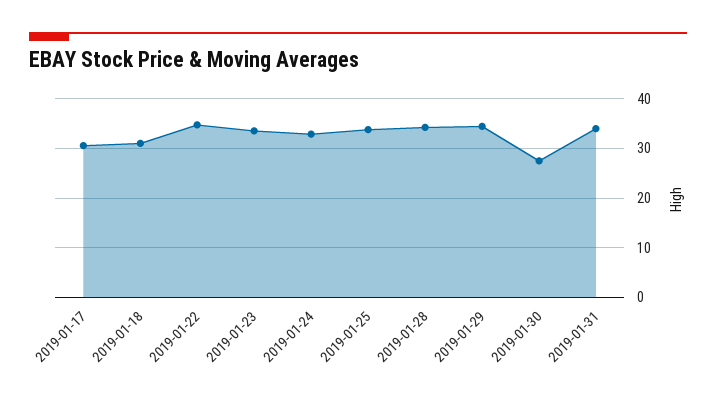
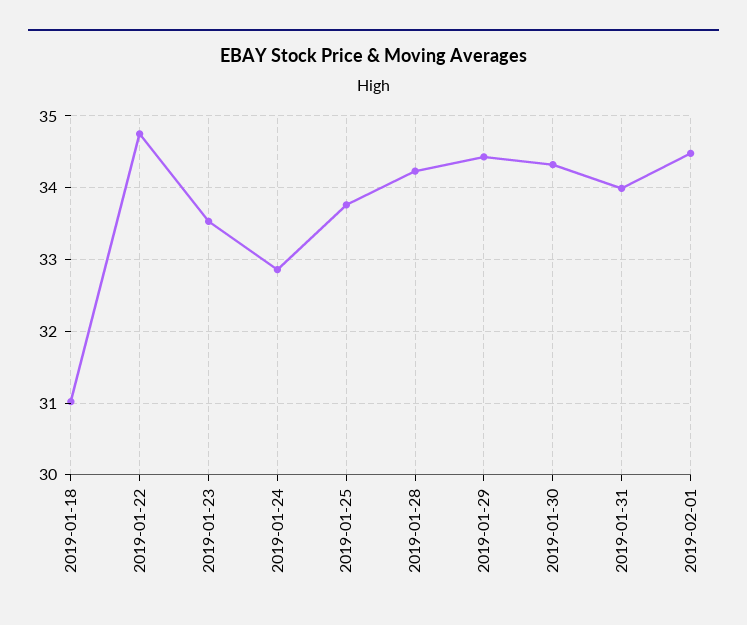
2019-01-17: 30 -> none
2019-01-30: 28 -> 34.3
2019-02-01: none -> 34.5

